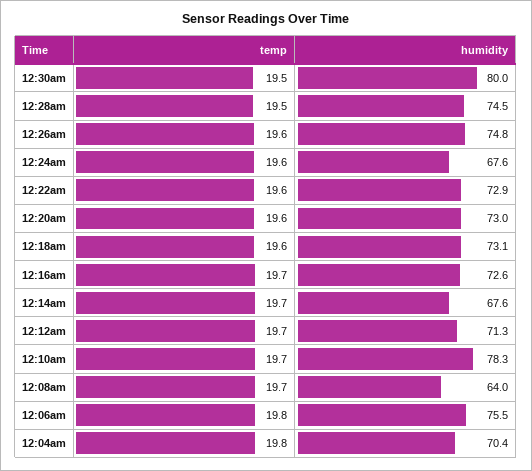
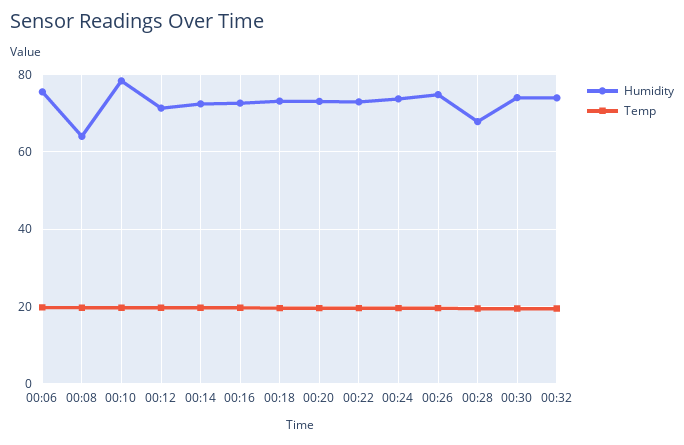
humidity, 12:30am: 80 -> 74
humidity, 12:28am: 74.5 -> 68
humidity, 12:24am: 67.6 -> 74
humidity, 12:14am: 67.6 -> 72
temp, 12:04am: 19.8 -> none
humidity, 12:04am: 70.4 -> none
humidity, 00:32: none -> 74
temp, 00:32: none -> 20

